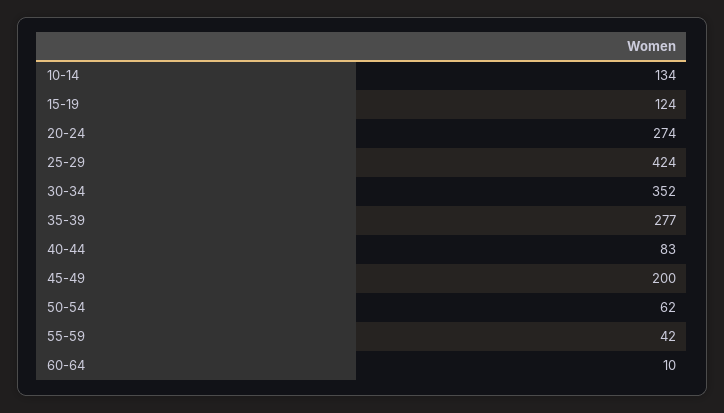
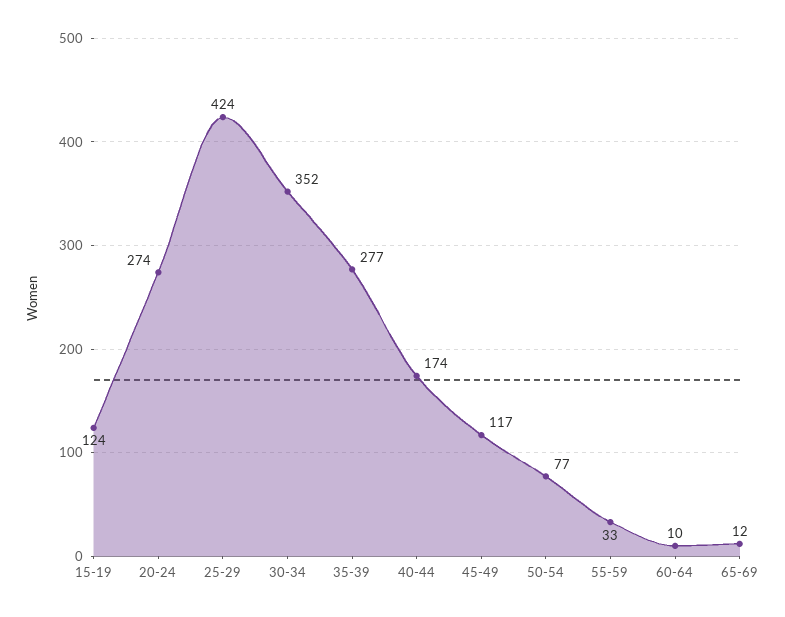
10-14: 134 -> none
40-44: 83 -> 174
45-49: 200 -> 117
50-54: 62 -> 77
55-59: 42 -> 33
65-69: none -> 12

